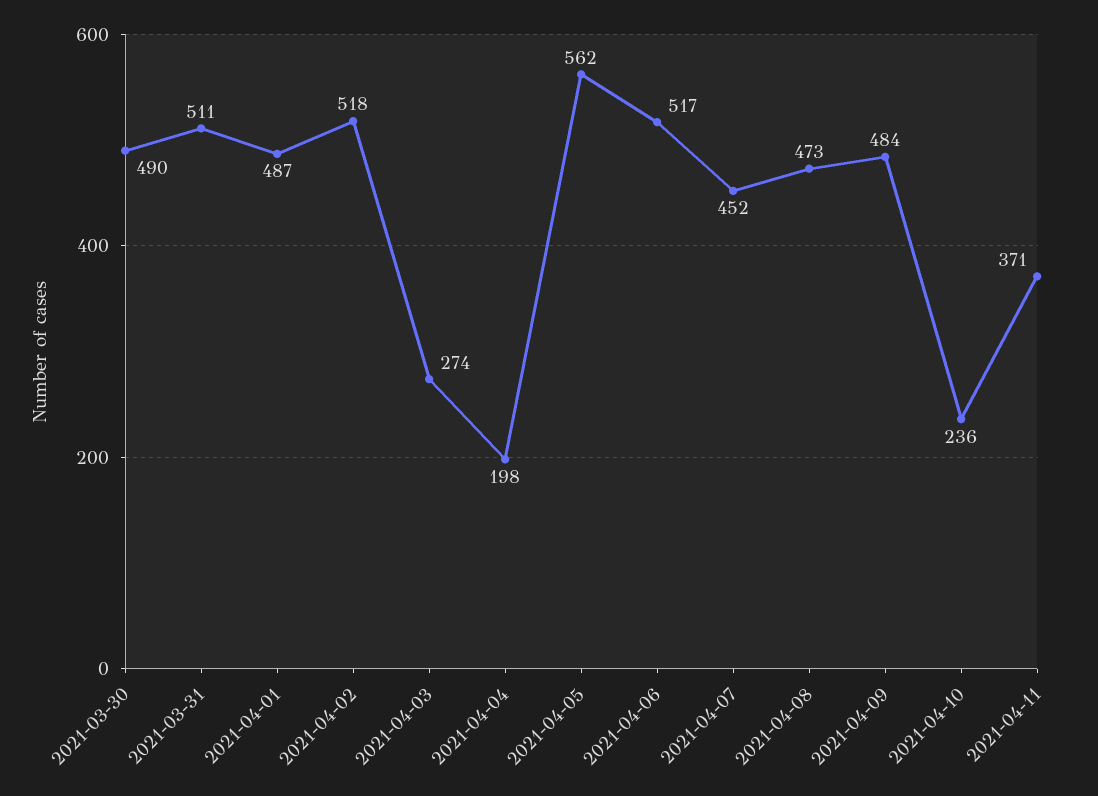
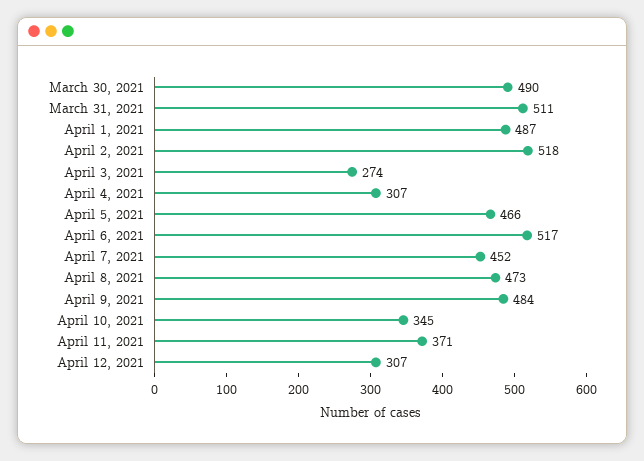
2021-04-04: 198 -> 307
2021-04-05: 562 -> 466
2021-04-10: 236 -> 345
April 12, 2021: none -> 307

